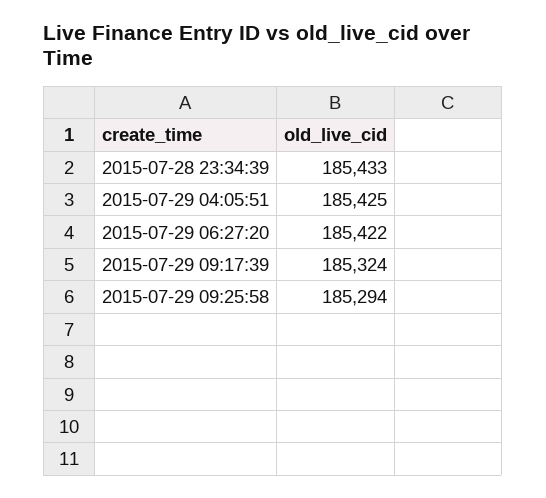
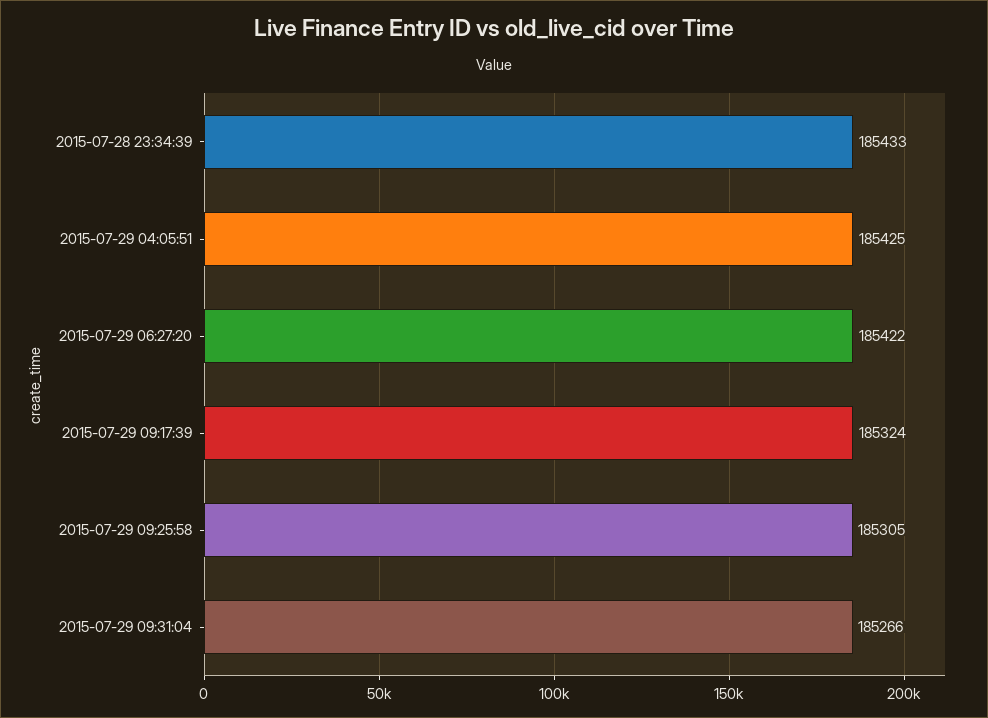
2015-07-29 09:25:58: 185294 -> 185305
2015-07-29 09:31:04: none -> 185266

